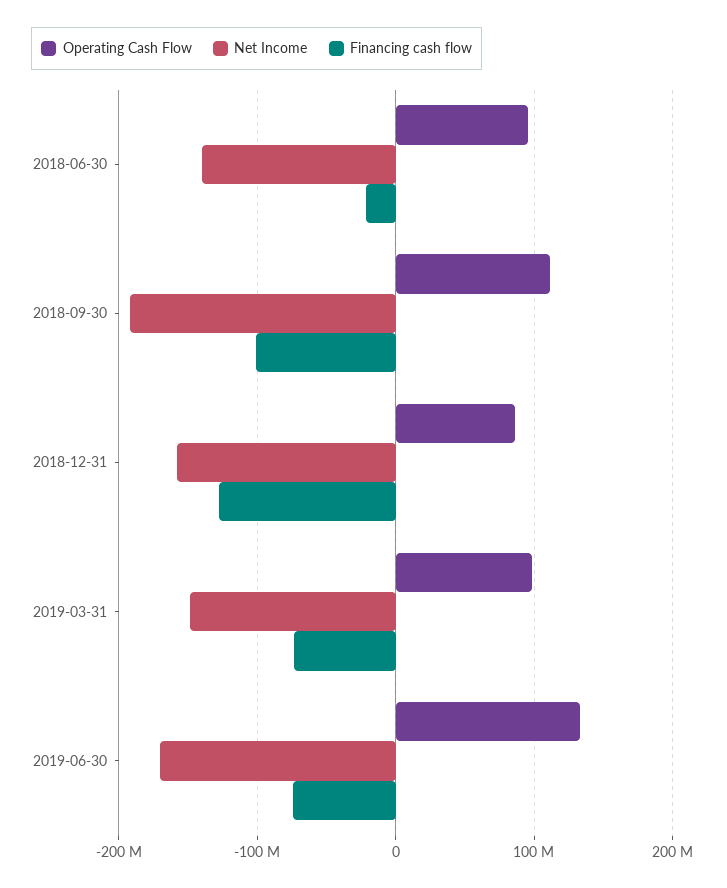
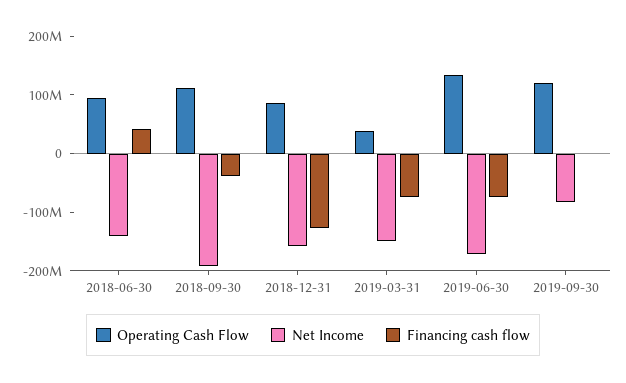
Financing cash flow, 2018-06-30: -20000000 -> 40000000
Financing cash flow, 2018-09-30: -100000000 -> -40000000
Operating Cash Flow, 2019-03-31: 100000000 -> 40000000
Operating Cash Flow, 2019-09-30: none -> 120000000
Net Income, 2019-09-30: none -> -80000000
Financing cash flow, 2019-09-30: none -> 0

